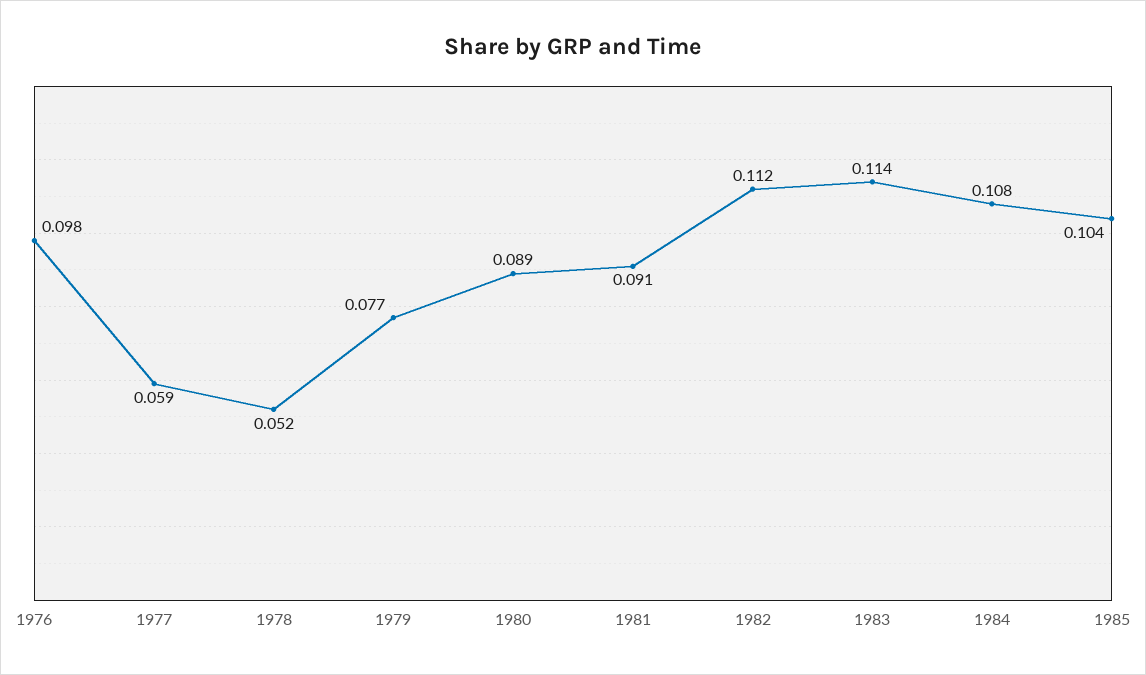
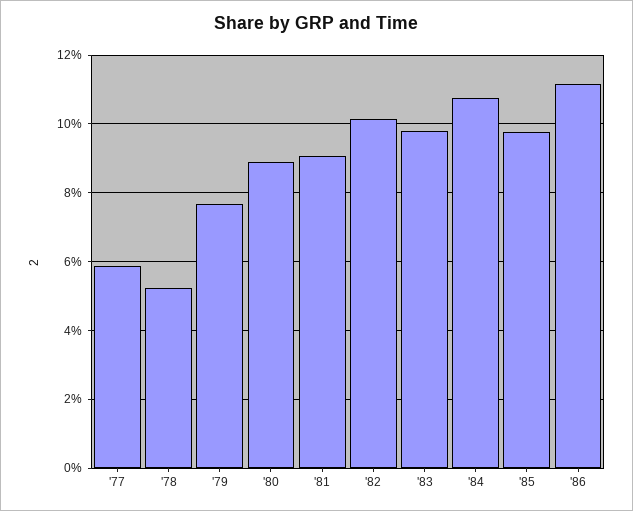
1976: 0.098 -> none
1982: 0.112 -> 0.102
1983: 0.114 -> 0.098
1985: 0.104 -> 0.098
'86: none -> 0.112

